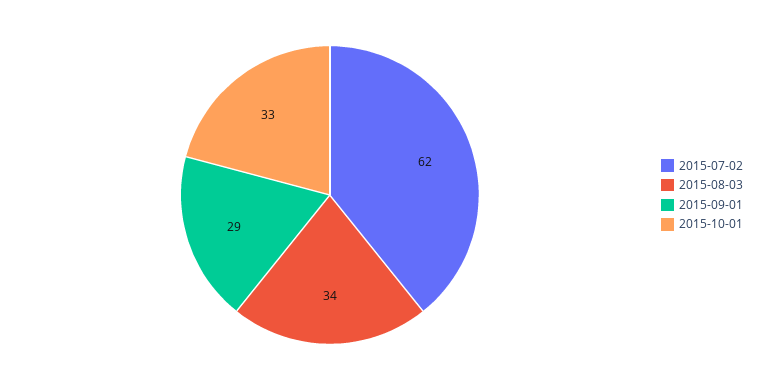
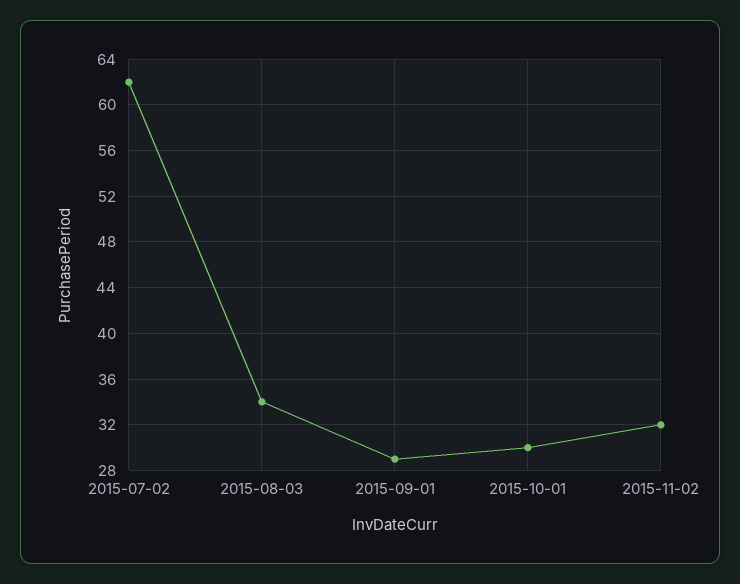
2015-10-01: 33 -> 30
2015-11-02: none -> 32

